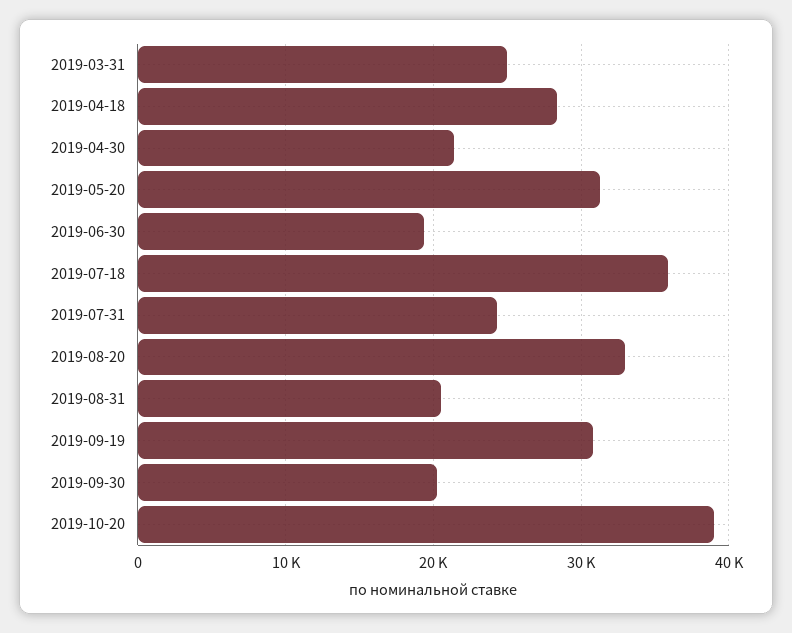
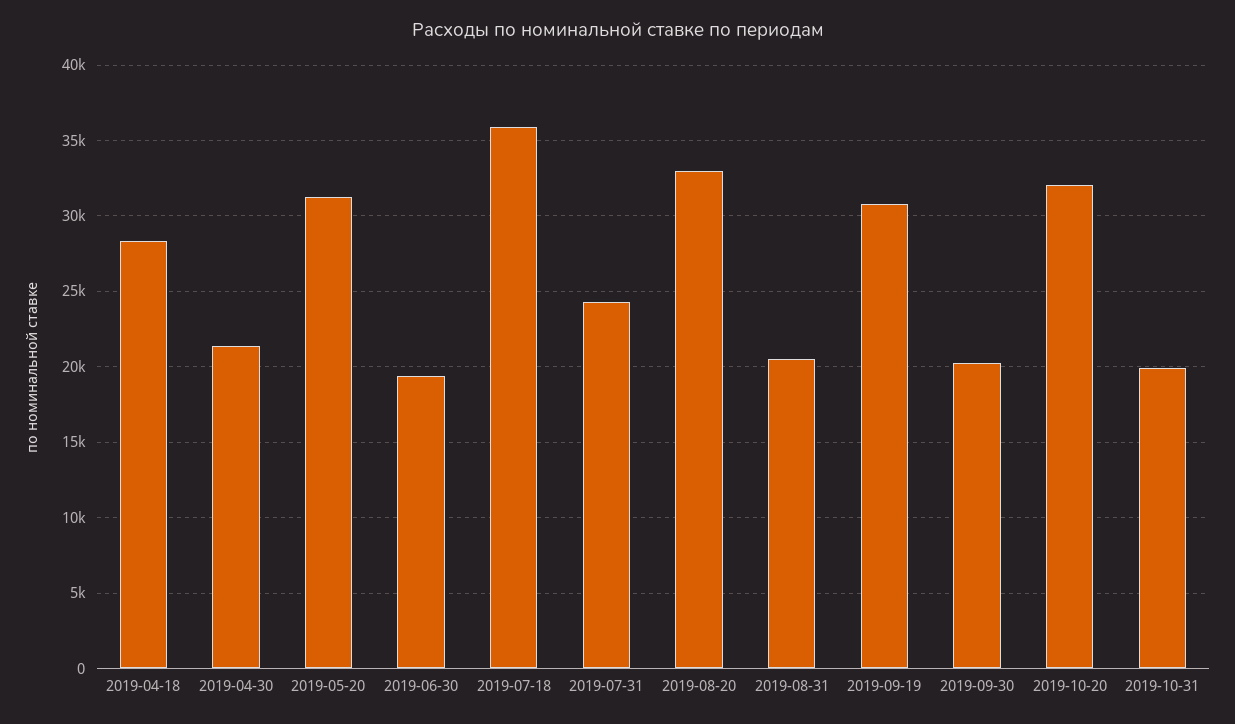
2019-03-31: 25000 -> none
2019-10-20: 39000 -> 32000
2019-10-31: none -> 20000

